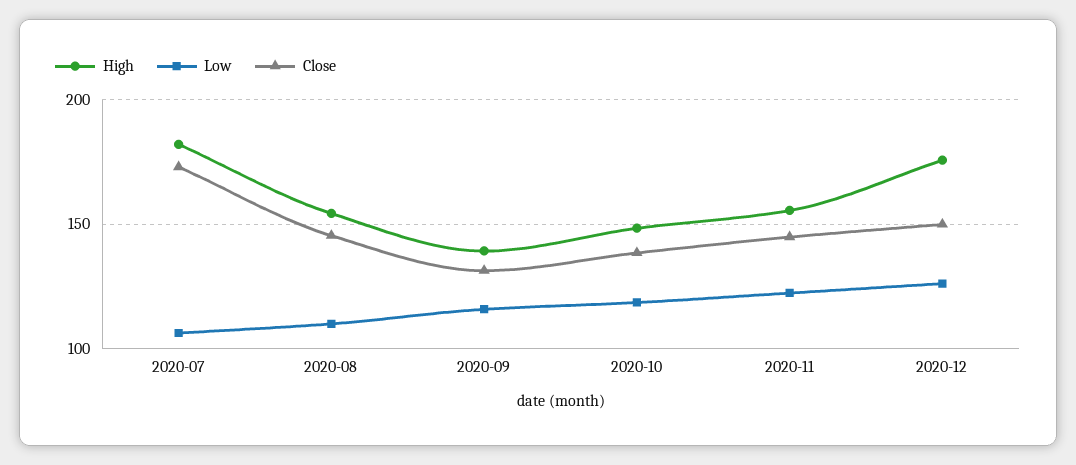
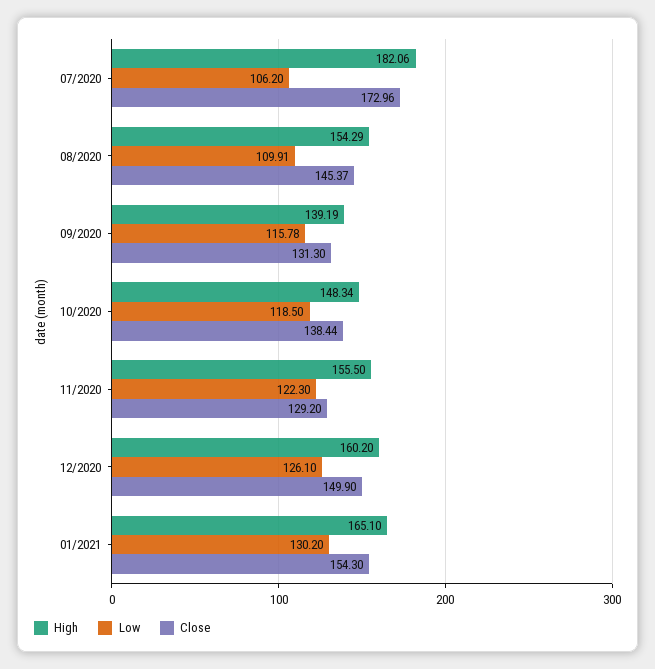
Close, 2020-11: 145 -> 129.2
High, 2020-12: 175 -> 160.2
High, 01/2021: none -> 165.1
Low, 01/2021: none -> 130.2
Close, 01/2021: none -> 154.3

